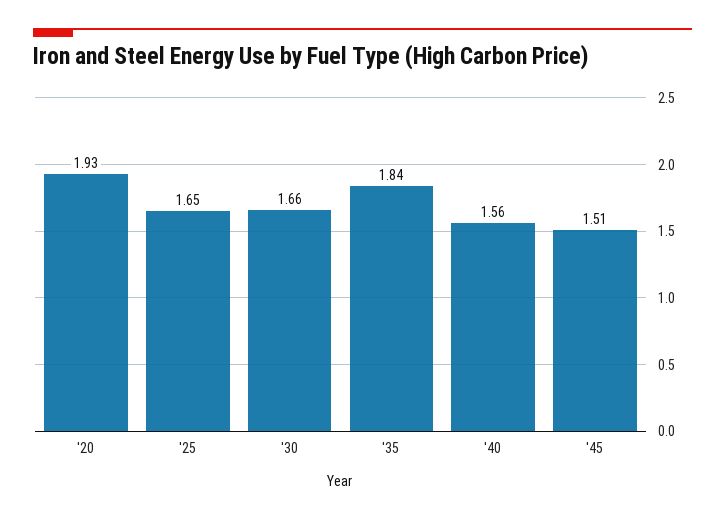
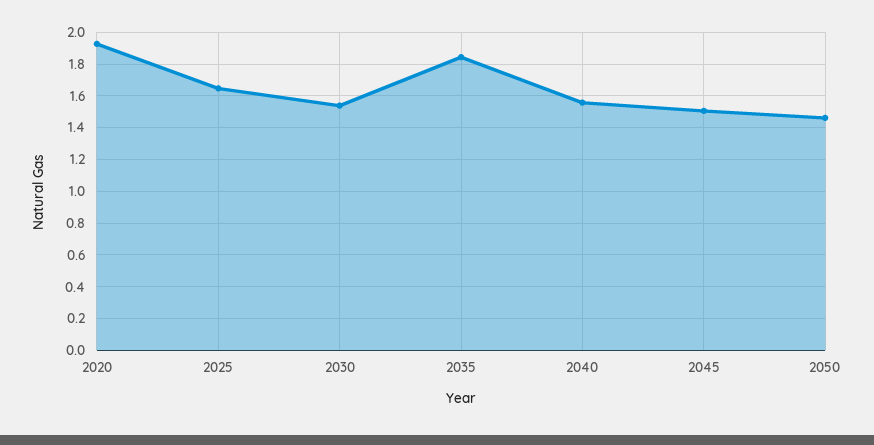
'30: 1.66 -> 1.55
2050: none -> 1.45

